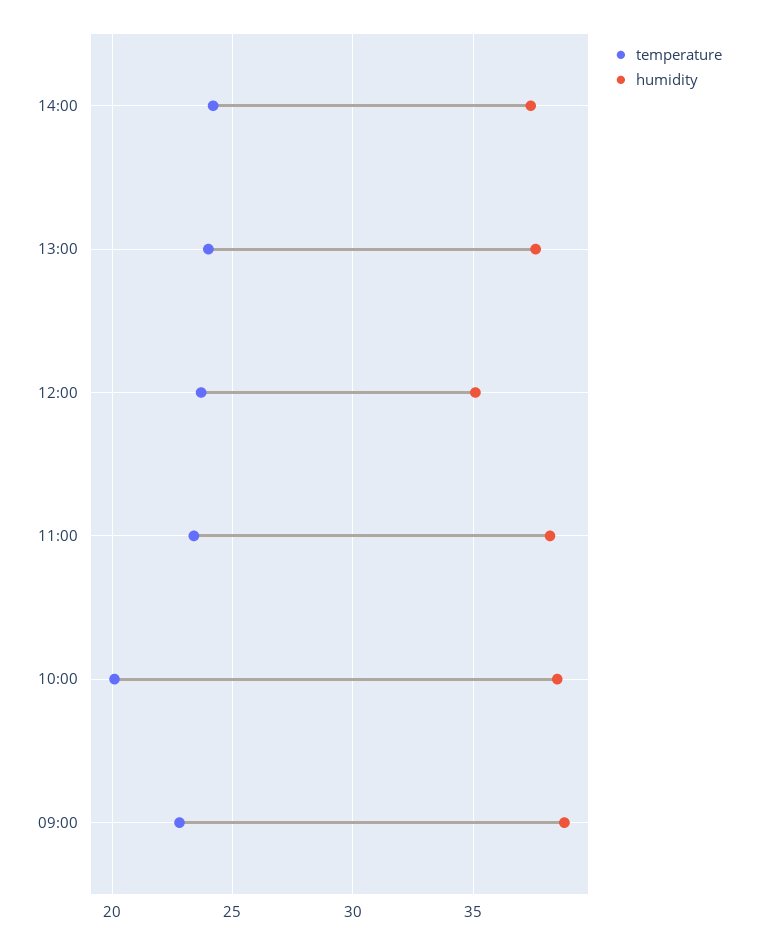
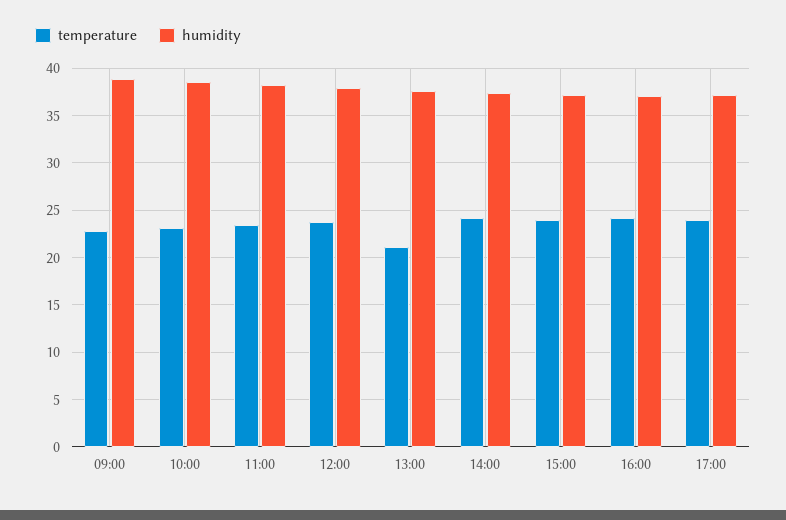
temperature, 13:00: 24 -> 21
humidity, 12:00: 35 -> 38
temperature, 10:00: 20 -> 23
temperature, 15:00: none -> 24
humidity, 15:00: none -> 37
temperature, 16:00: none -> 24
humidity, 16:00: none -> 37
temperature, 17:00: none -> 24
humidity, 17:00: none -> 37

